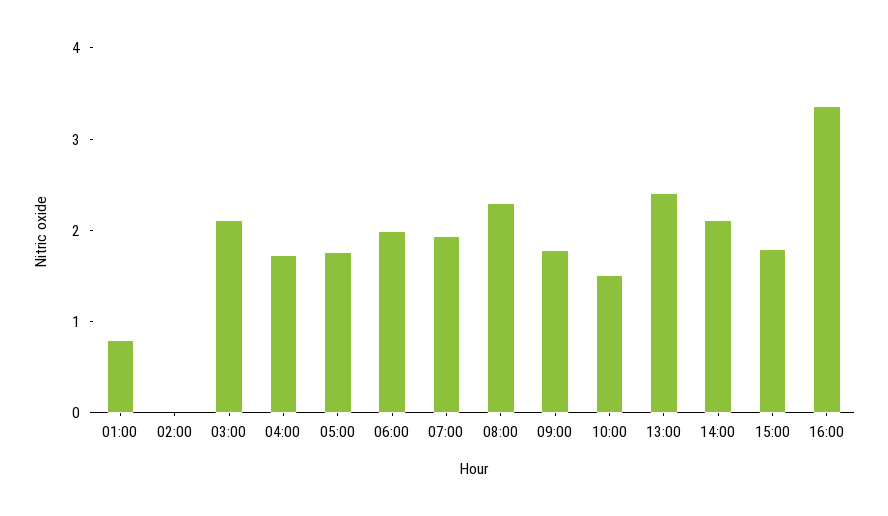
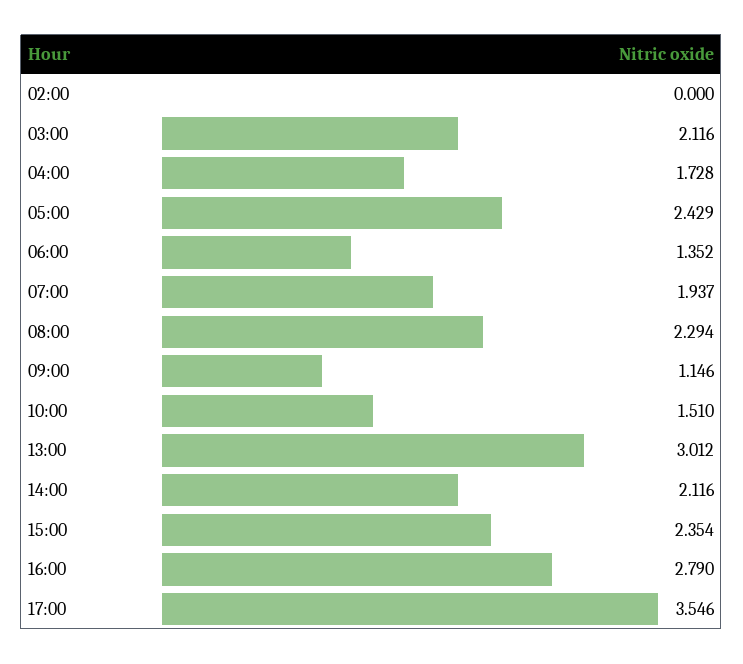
01:00: 0.8 -> none
05:00: 1.8 -> 2.429
06:00: 2 -> 1.352
09:00: 1.8 -> 1.146
13:00: 2.4 -> 3.012
15:00: 1.8 -> 2.354
16:00: 3.4 -> 2.79
17:00: none -> 3.546

